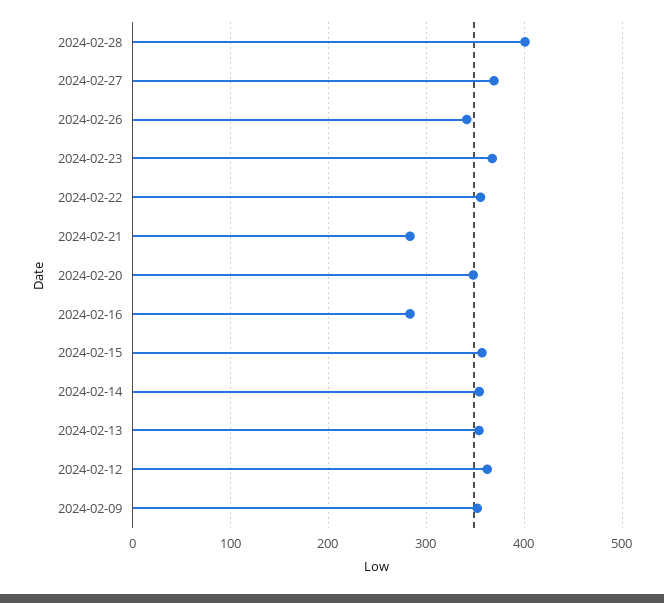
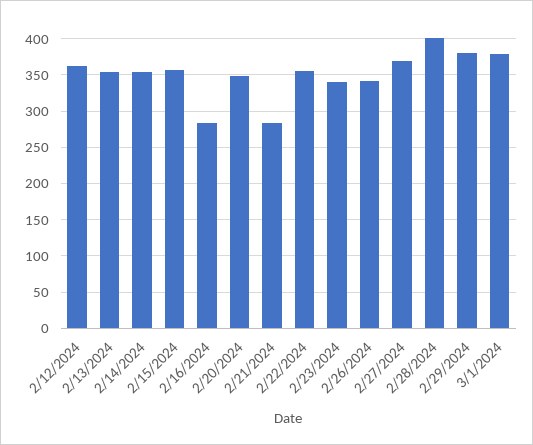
2024-02-23: 370 -> 340
2024-02-09: 350 -> none
2/29/2024: none -> 380
3/1/2024: none -> 380

